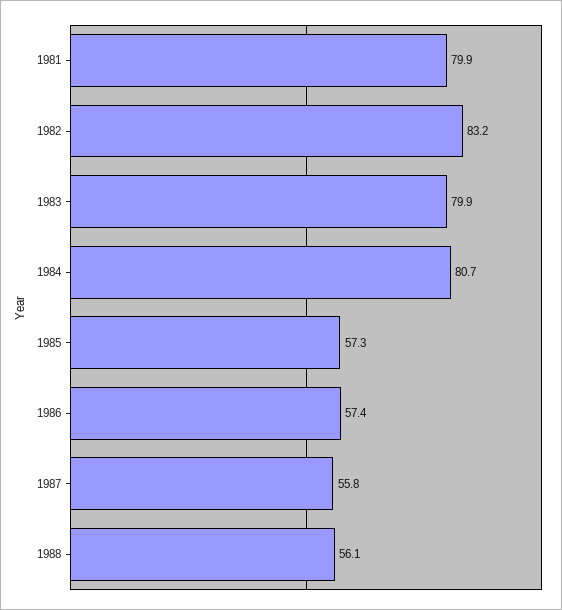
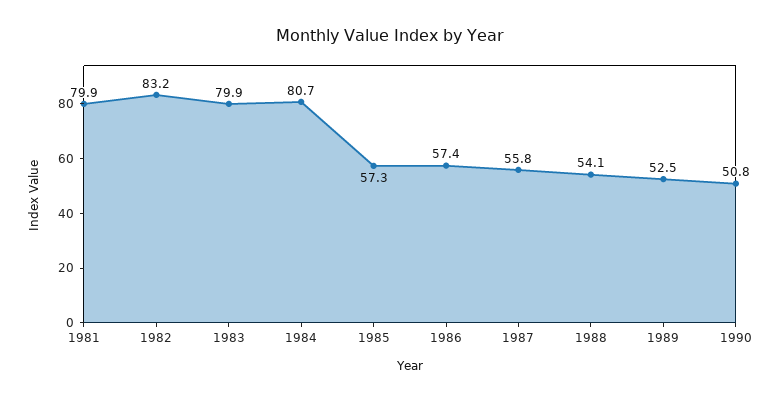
1988: 56.1 -> 54.1
1989: none -> 52.5
1990: none -> 50.8

